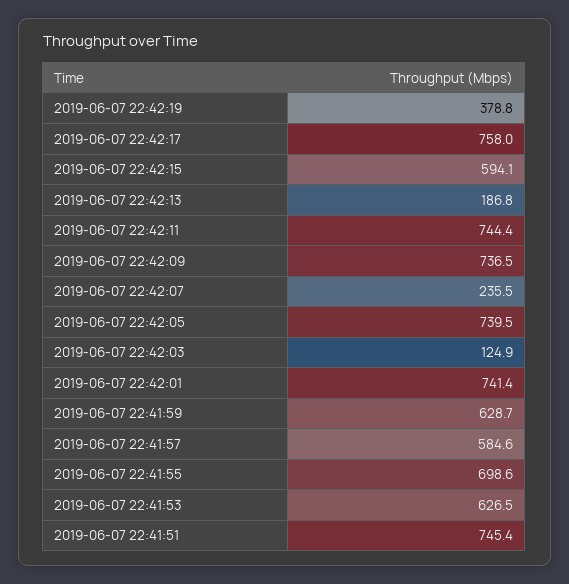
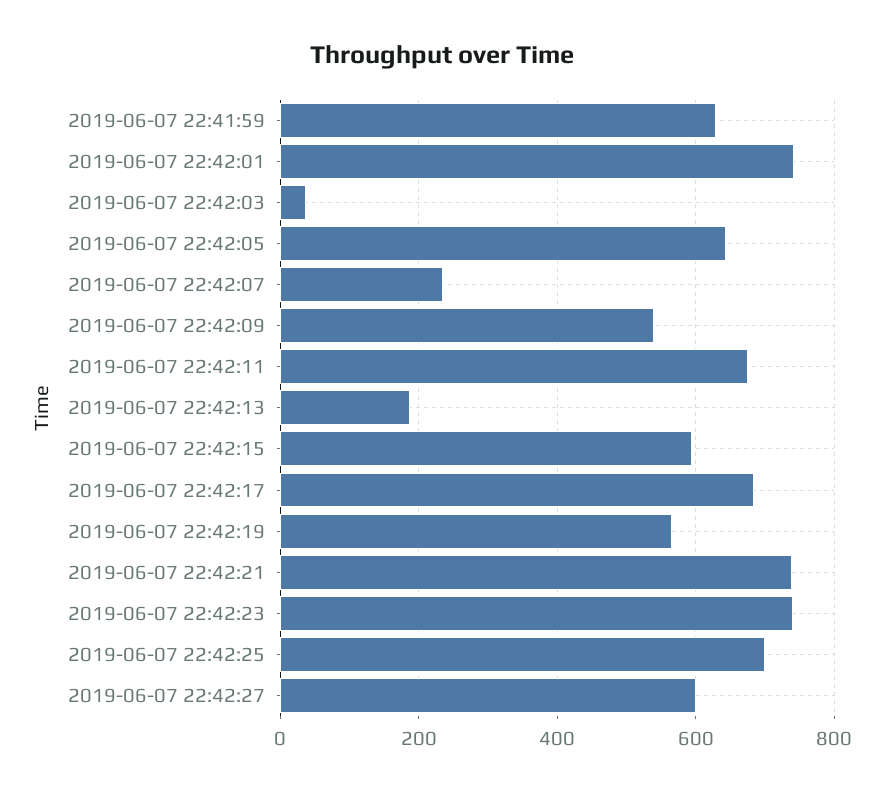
2019-06-07 22:42:19: 378.8 -> 560
2019-06-07 22:42:17: 758 -> 680
2019-06-07 22:42:11: 744.4 -> 680
2019-06-07 22:42:09: 736.5 -> 540
2019-06-07 22:42:05: 739.5 -> 640
2019-06-07 22:42:03: 124.9 -> 40
2019-06-07 22:41:57: 584.6 -> none
2019-06-07 22:41:55: 698.6 -> none
2019-06-07 22:41:53: 626.5 -> none
2019-06-07 22:41:51: 745.4 -> none
2019-06-07 22:42:21: none -> 740
2019-06-07 22:42:23: none -> 740
2019-06-07 22:42:25: none -> 700
2019-06-07 22:42:27: none -> 600

